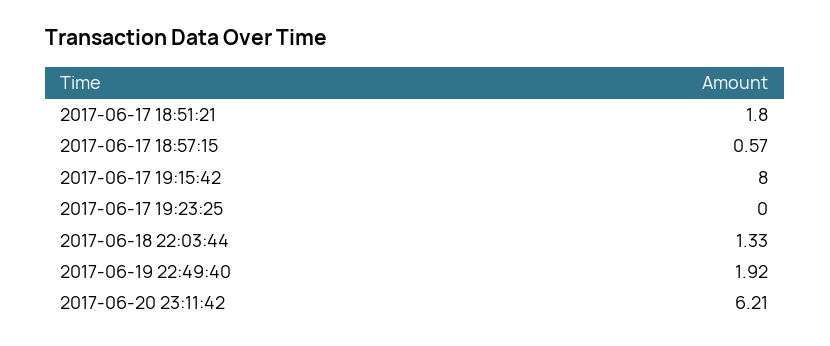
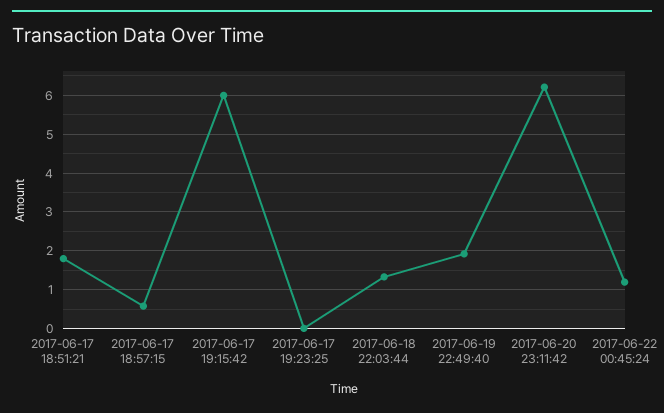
2017-06-17 19:15:42: 8 -> 6
2017-06-22 00:45:24: none -> 1.2

